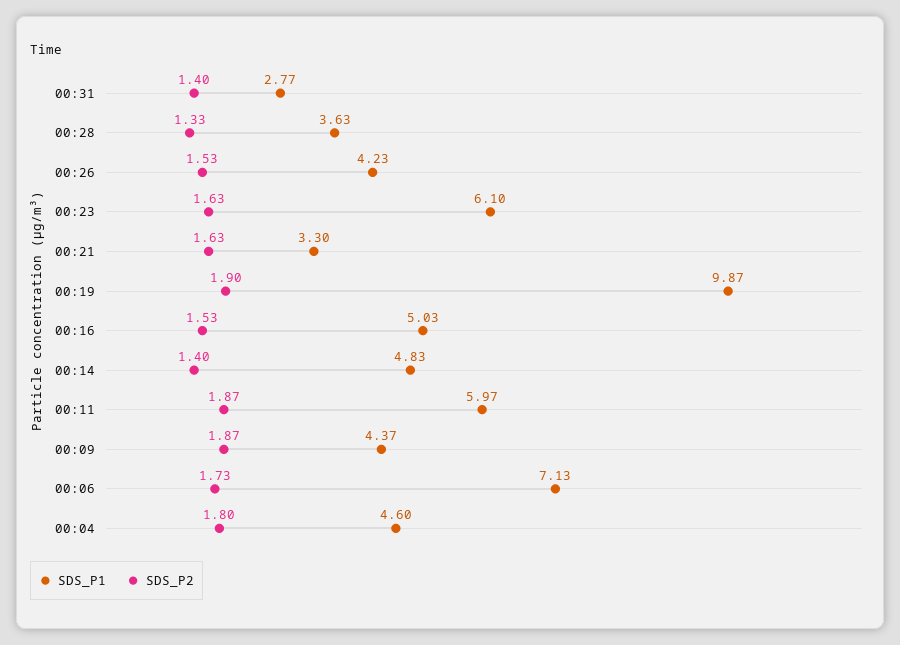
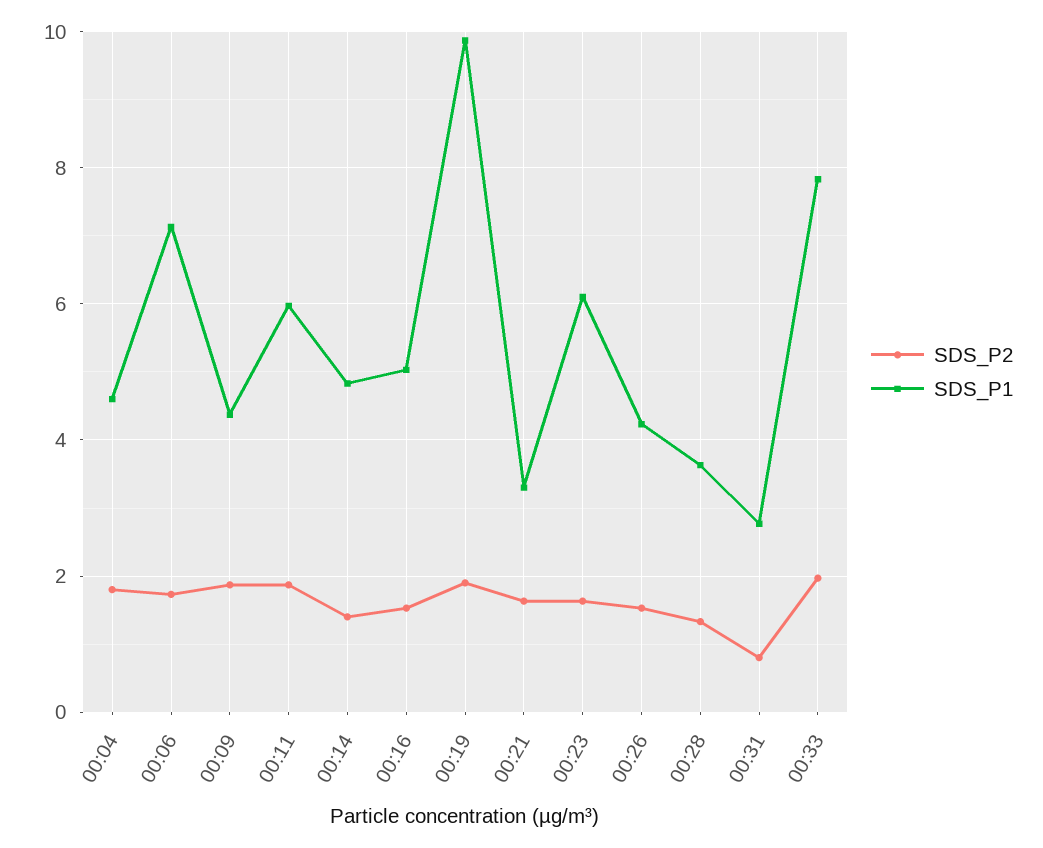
SDS_P2, 00:31: 1.4 -> 0.8
SDS_P2, 00:33: none -> 2
SDS_P1, 00:33: none -> 7.8

